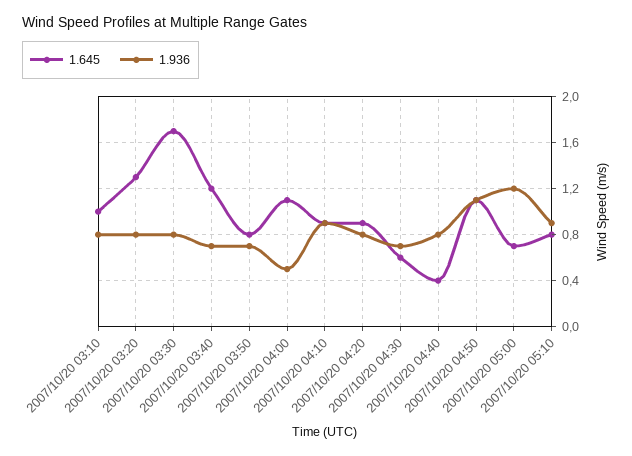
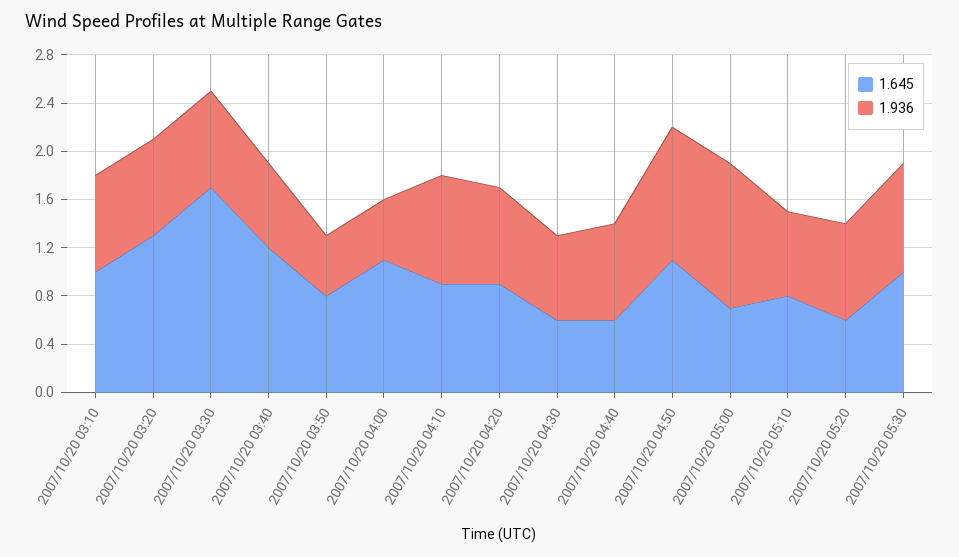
1.936, 2007/10/20 03:50: 0.7 -> 0.5
1.645, 2007/10/20 04:40: 0.4 -> 0.6
1.936, 2007/10/20 05:10: 0.9 -> 0.7
1.645, 2007/10/20 05:20: none -> 0.6
1.936, 2007/10/20 05:20: none -> 0.8
1.645, 2007/10/20 05:30: none -> 1
1.936, 2007/10/20 05:30: none -> 0.9

